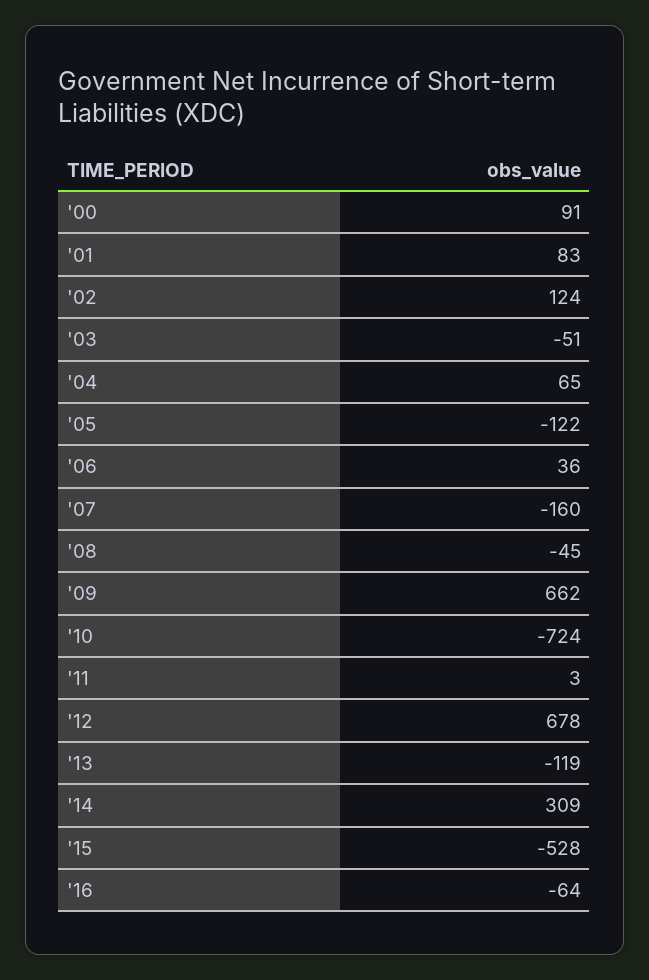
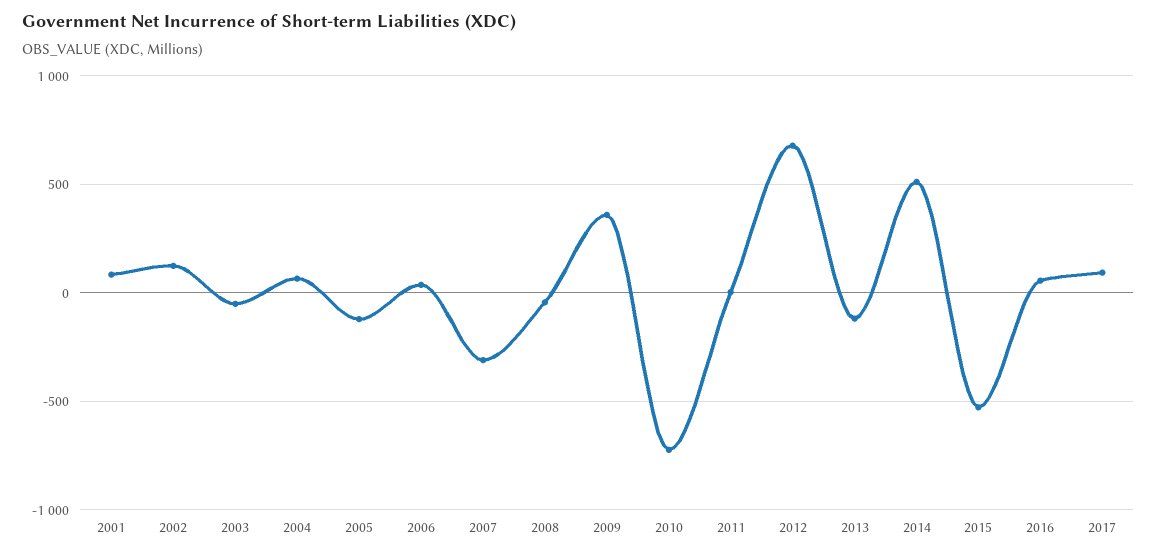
'00: 91 -> none
'07: -160 -> -300
'09: 662 -> 350
'14: 309 -> 500
'16: -64 -> 50
2017: none -> 100

